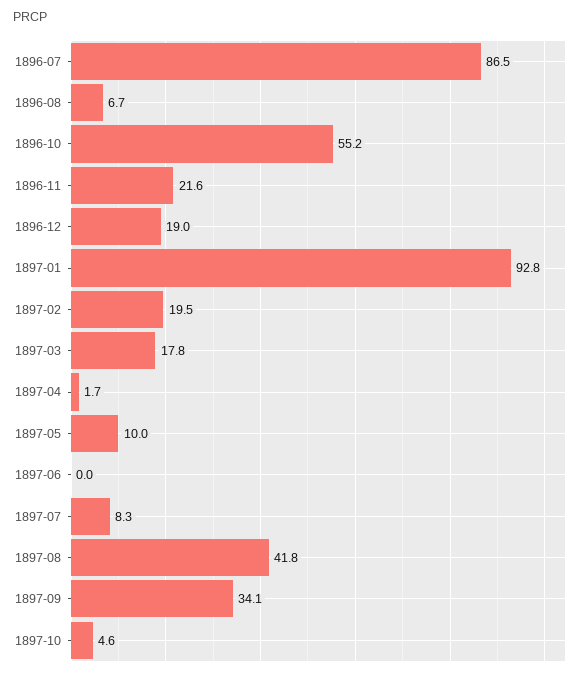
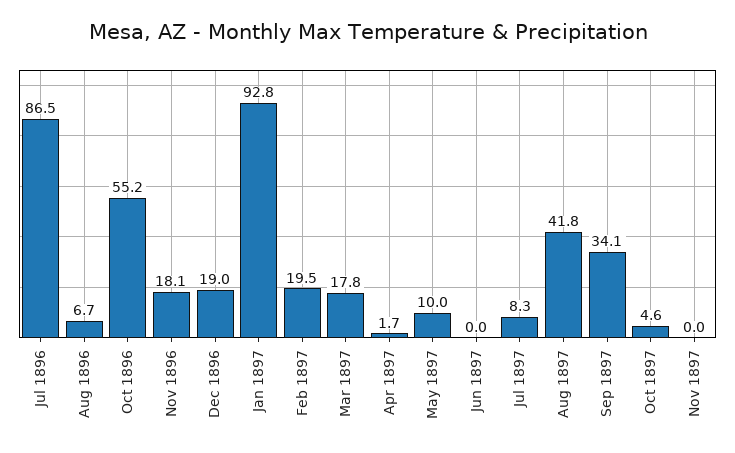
1896-11: 21.6 -> 18.1
Nov 1897: none -> 0

